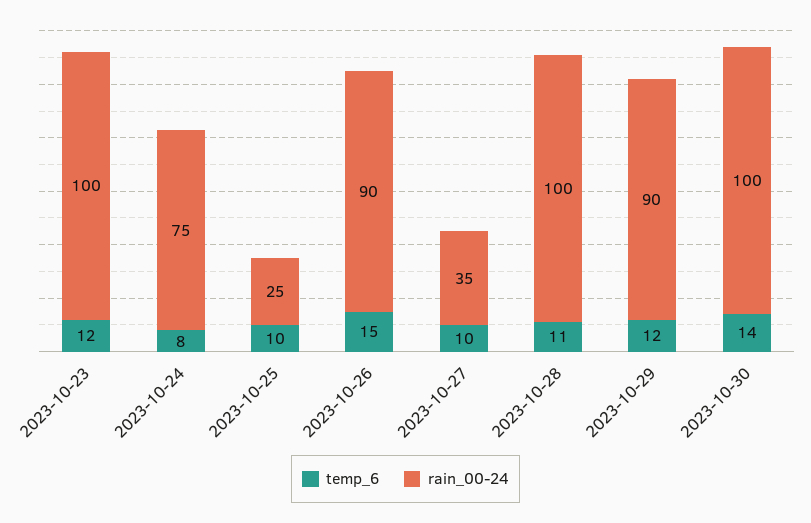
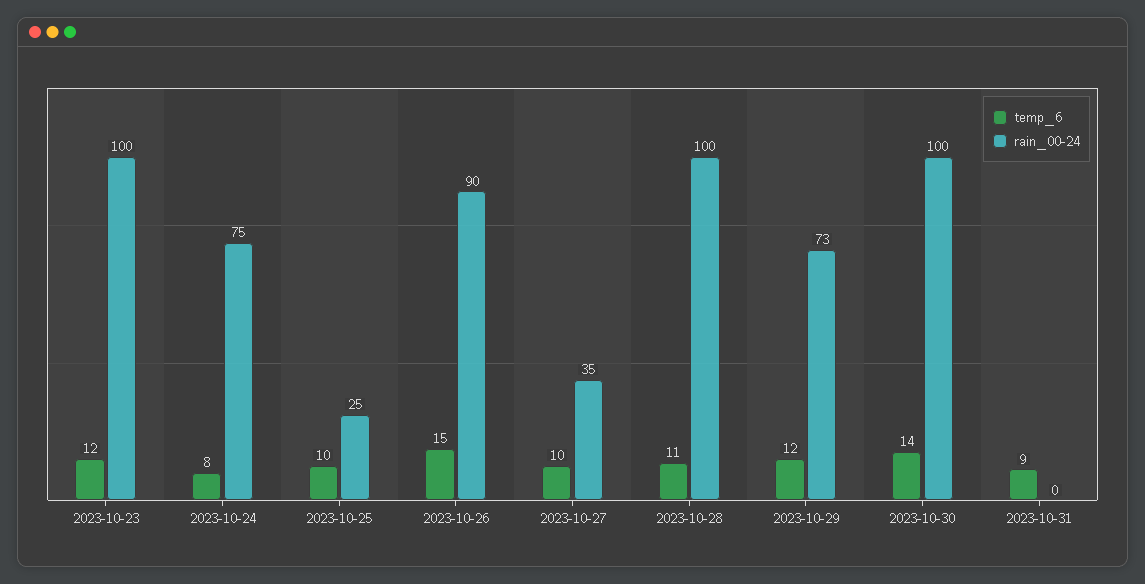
rain_00-24, 2023-10-29: 90 -> 73
temp_6, 2023-10-31: none -> 9
rain_00-24, 2023-10-31: none -> 0

